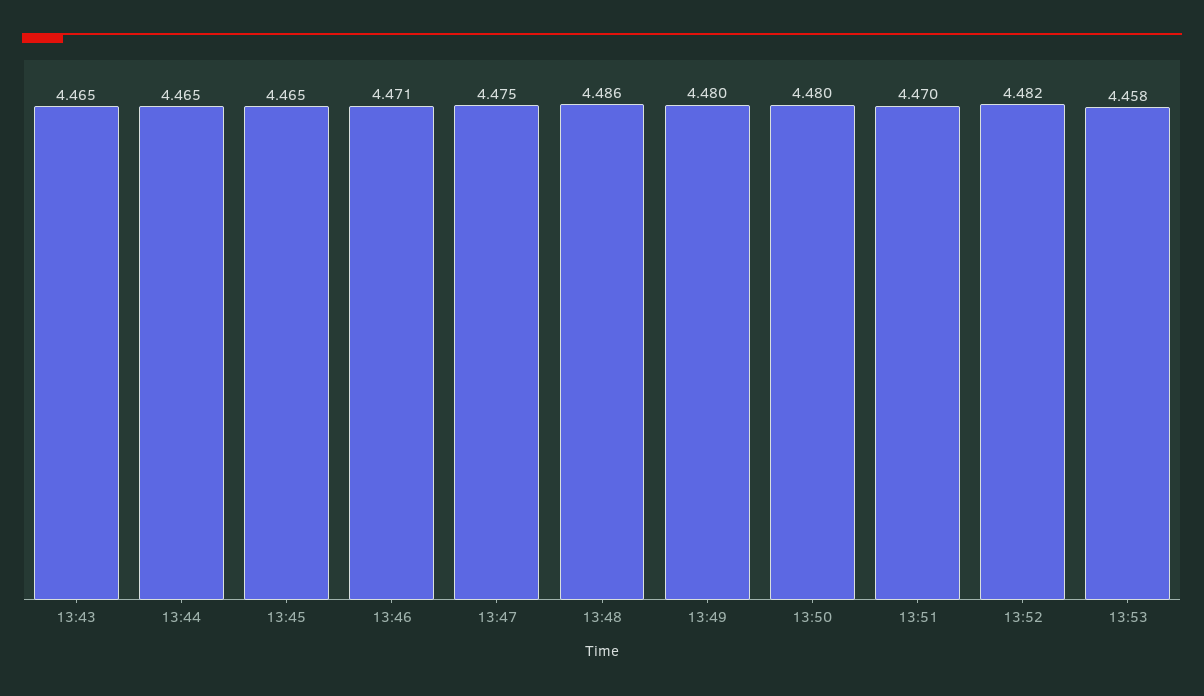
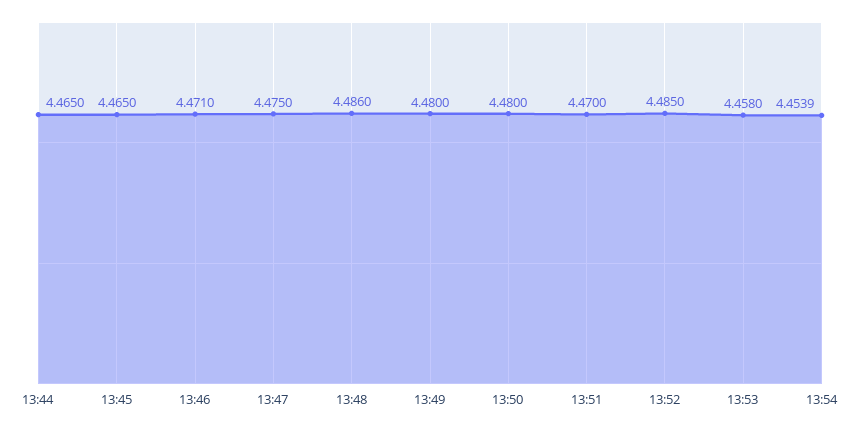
13:43: 4.465 -> none
13:52: 4.482 -> 4.485
13:54: none -> 4.4539

